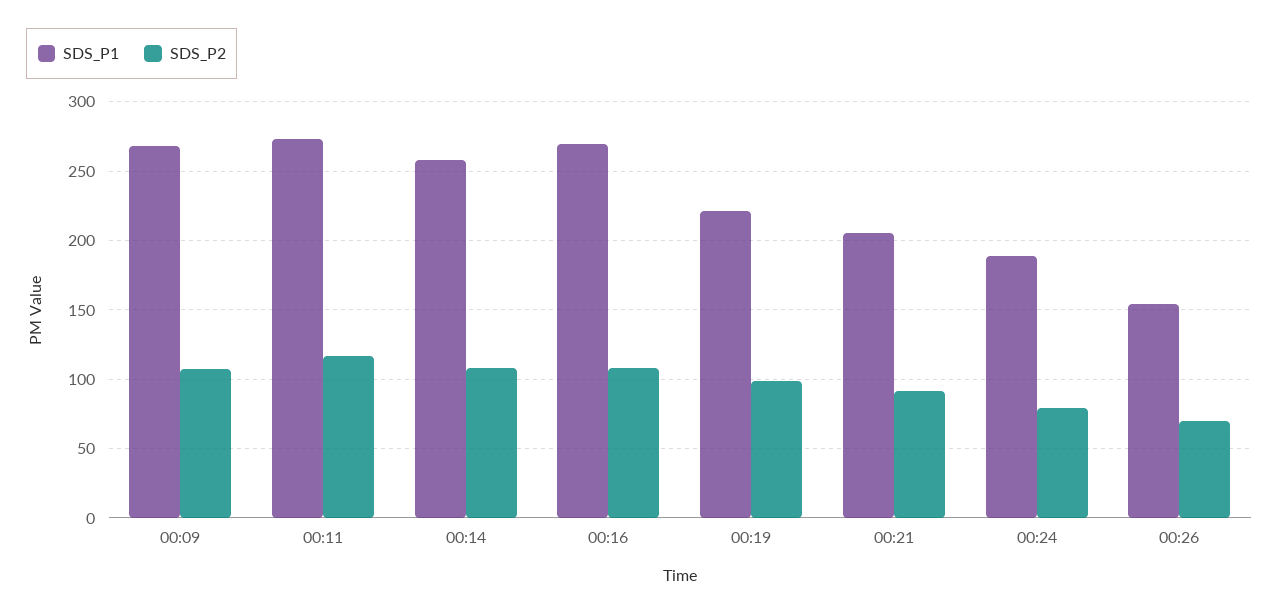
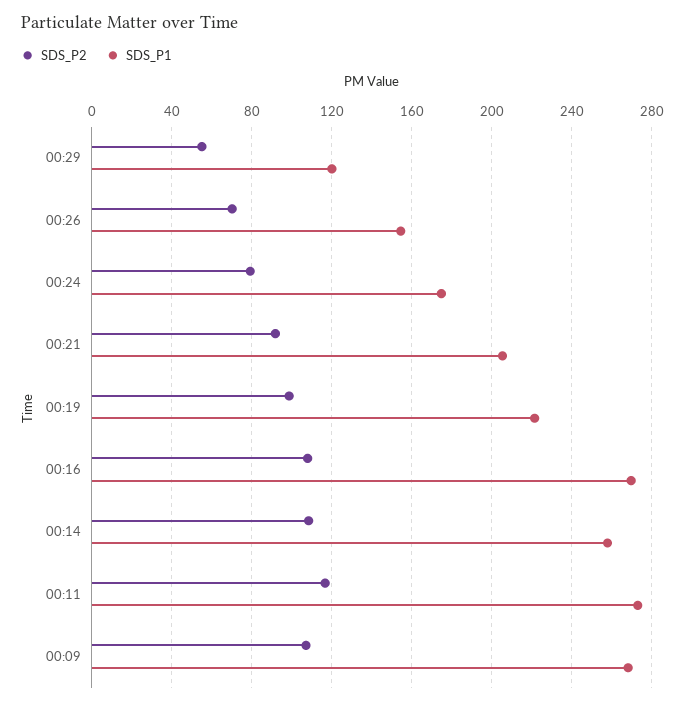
SDS_P1, 00:24: 190 -> 175
SDS_P2, 00:29: none -> 55
SDS_P1, 00:29: none -> 120

